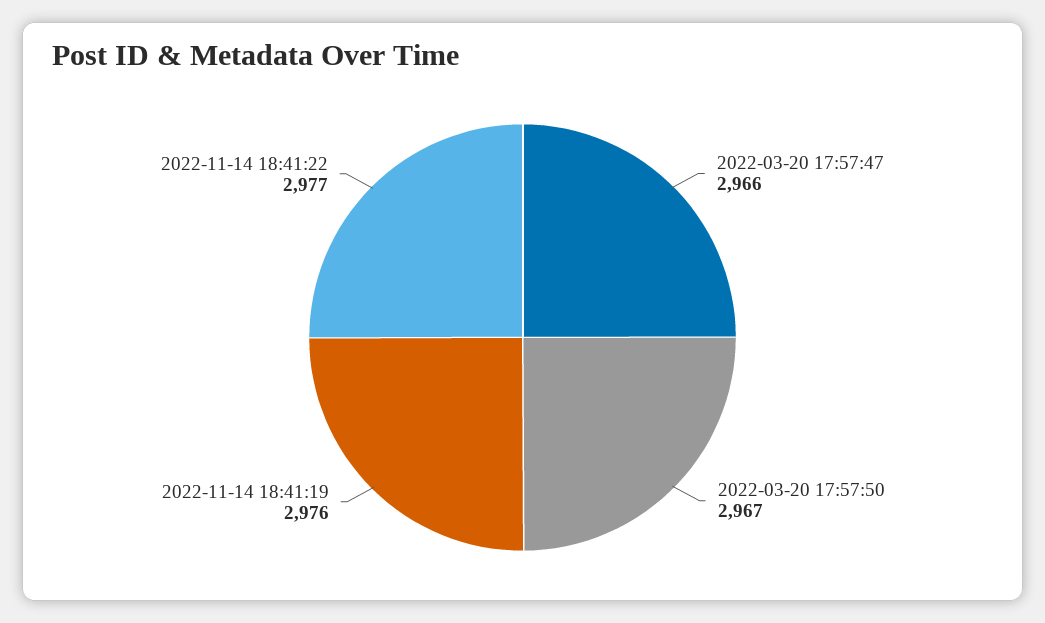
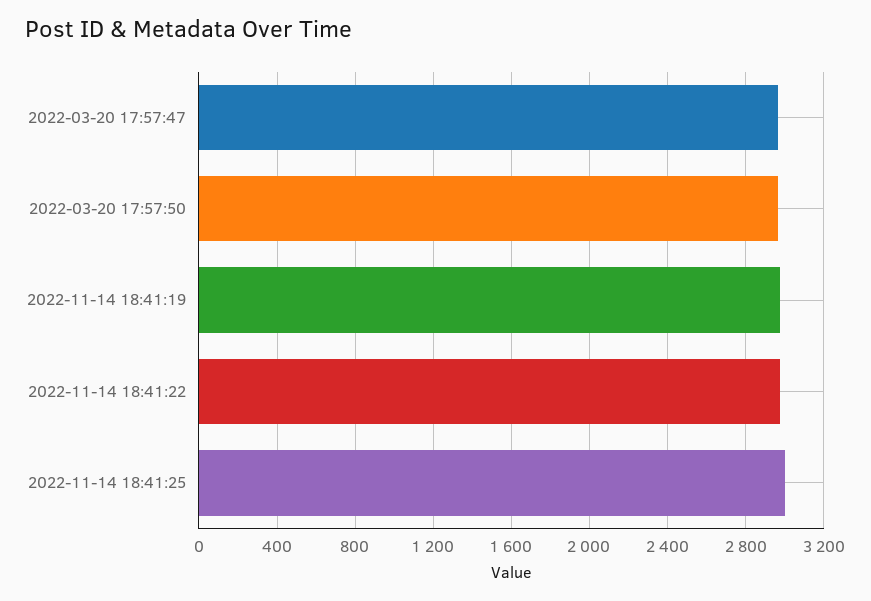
2022-11-14 18:41:25: none -> 3000

